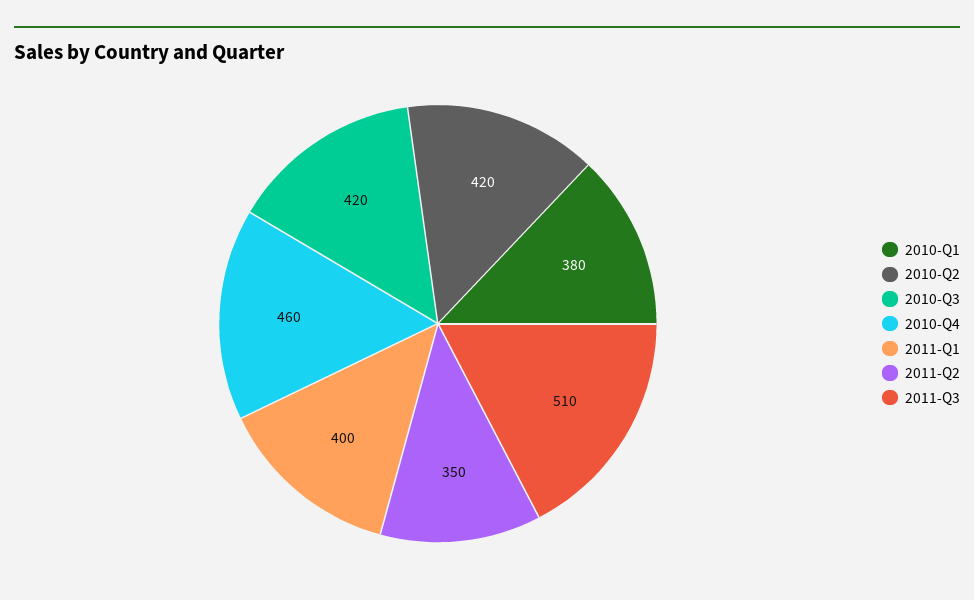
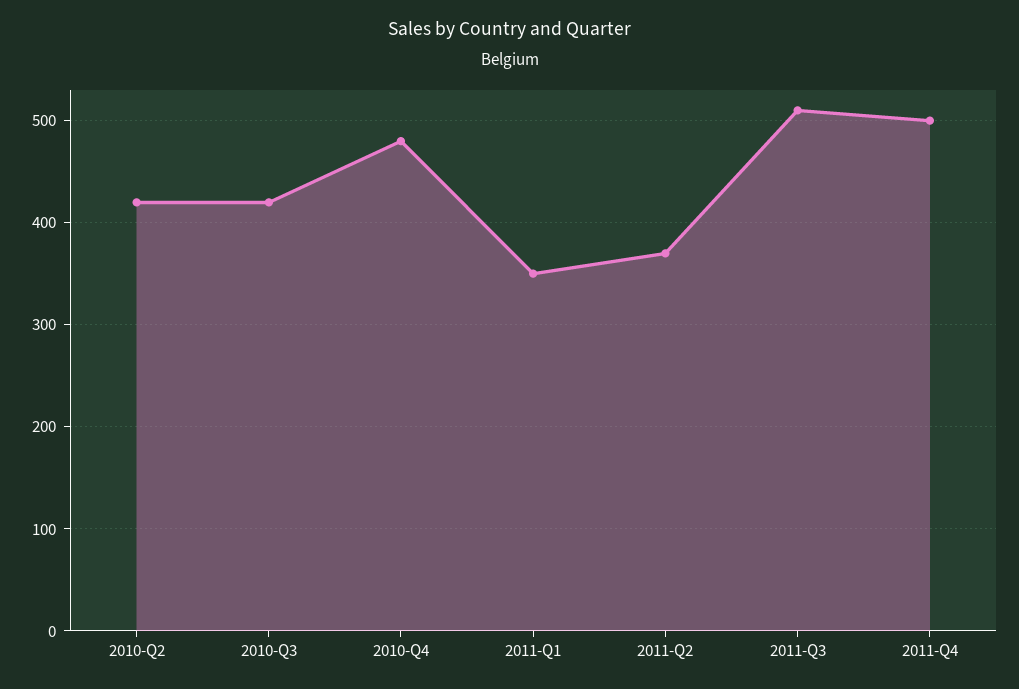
2010-Q1: 380 -> none
2010-Q4: 460 -> 480
2011-Q1: 400 -> 350
2011-Q2: 350 -> 370
2011-Q4: none -> 500

